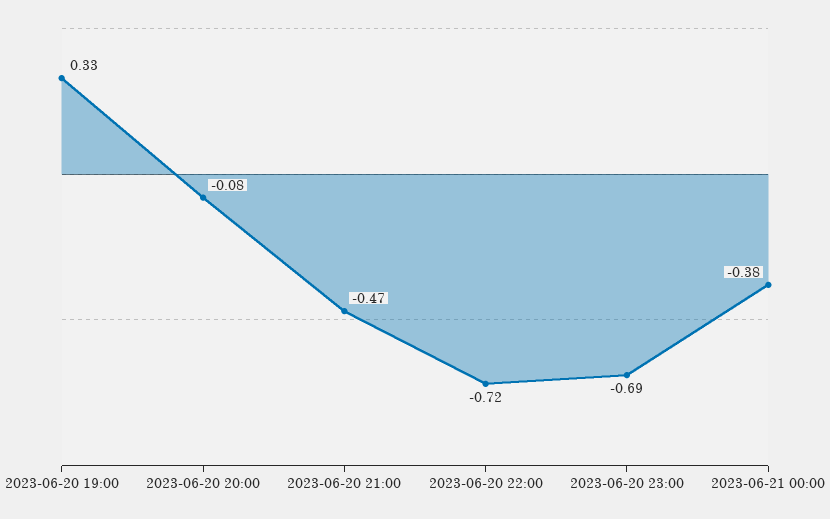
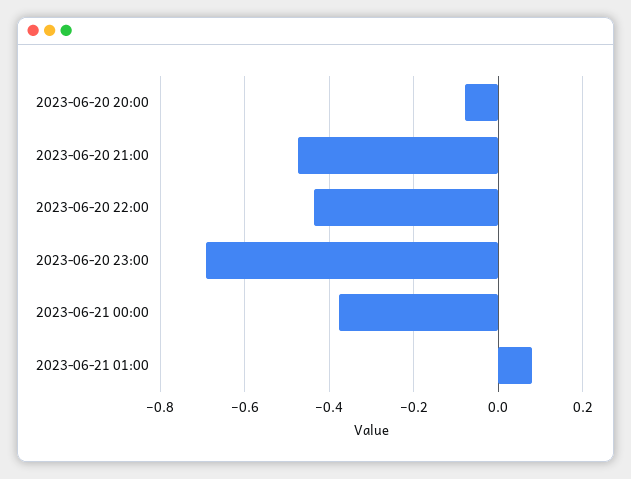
2023-06-20 19:00: 0.33 -> none
2023-06-20 22:00: -0.72 -> -0.44
2023-06-21 01:00: none -> 0.08

